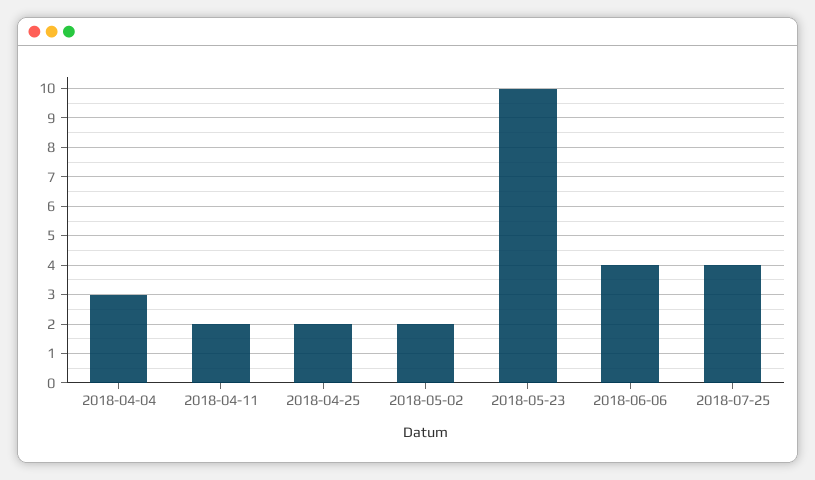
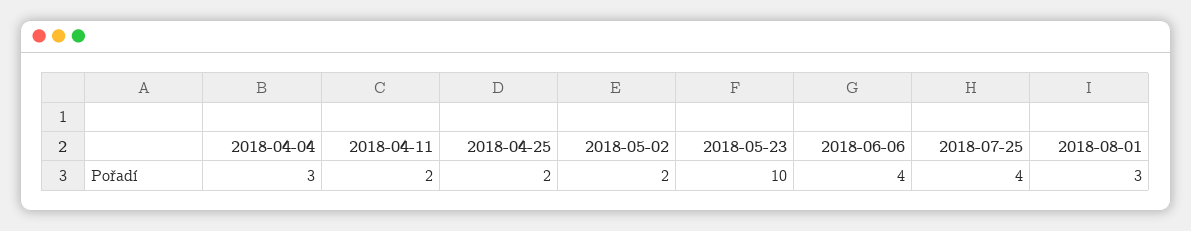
2018-08-01: none -> 3

